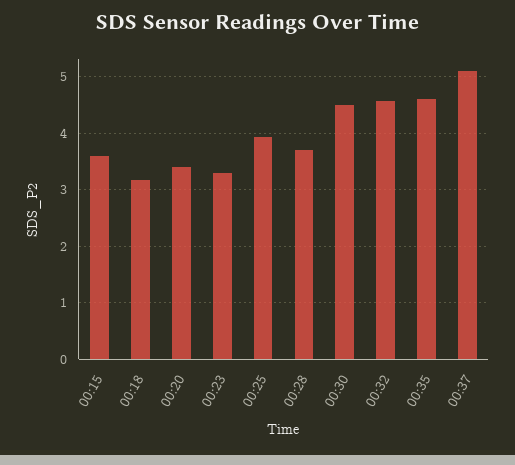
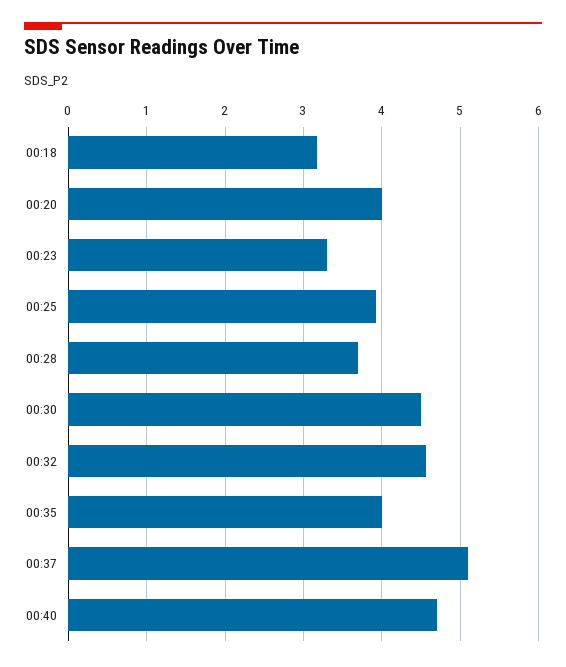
00:15: 3.6 -> none
00:20: 3.4 -> 4
00:35: 4.6 -> 4
00:40: none -> 4.7

